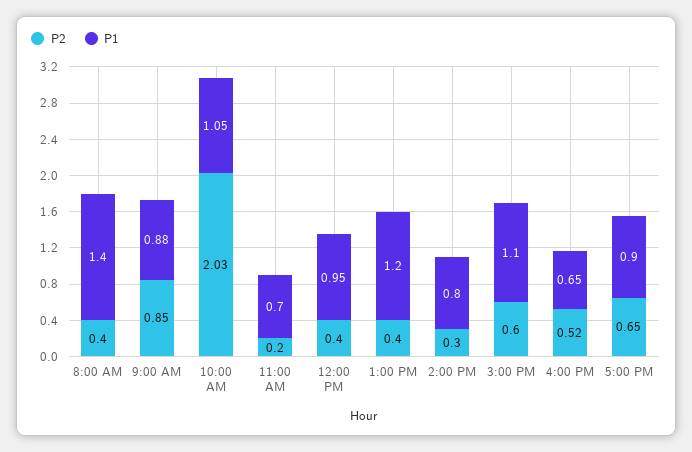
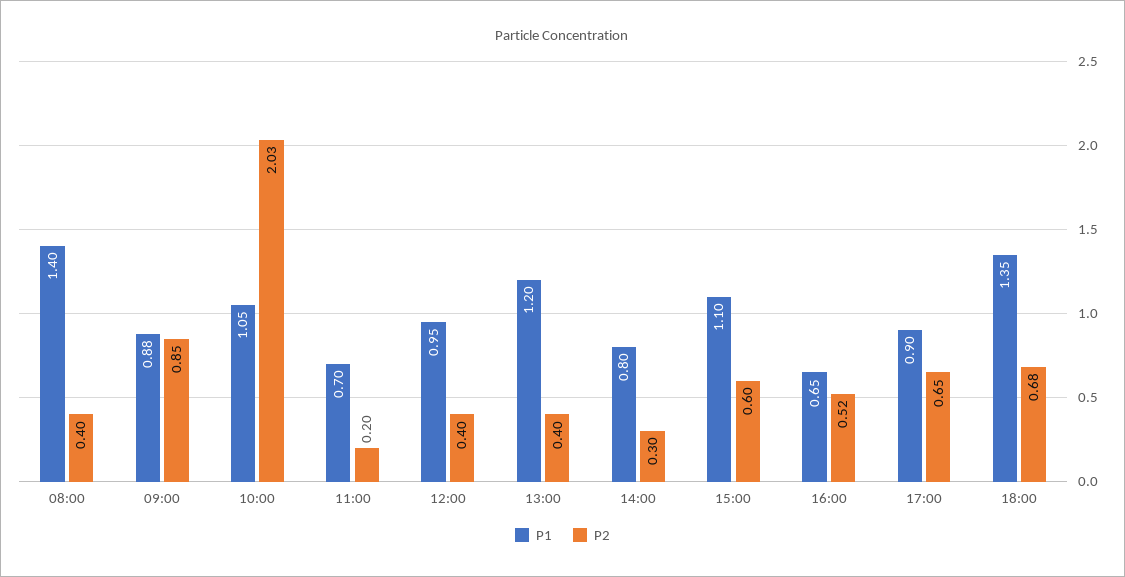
P1, 18:00: none -> 1.35
P2, 18:00: none -> 0.68

